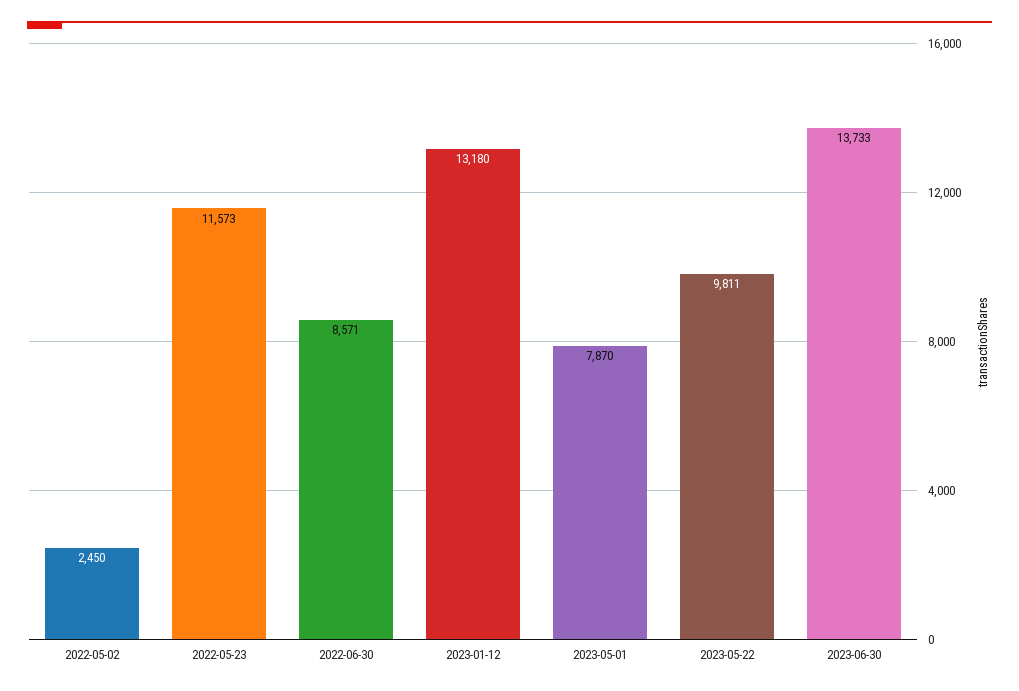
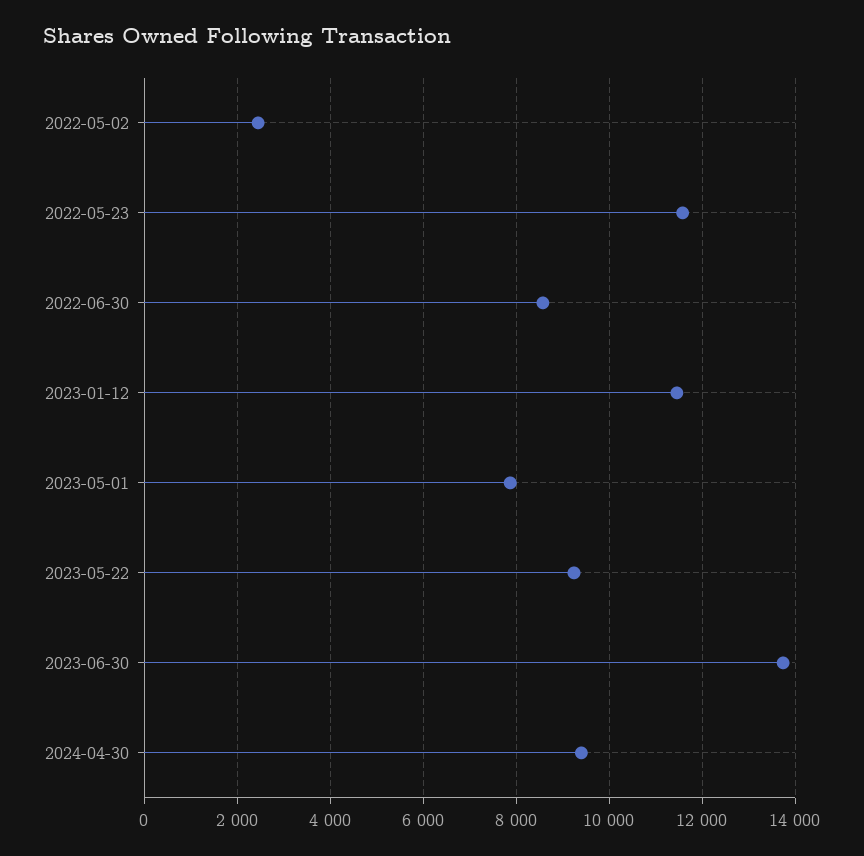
2023-01-12: 13180 -> 11400
2023-05-22: 9811 -> 9200
2024-04-30: none -> 9400

